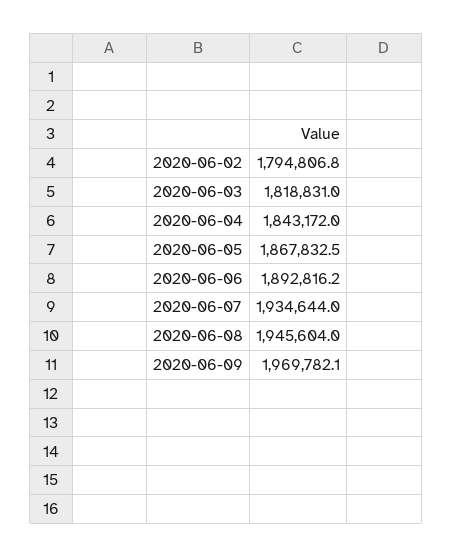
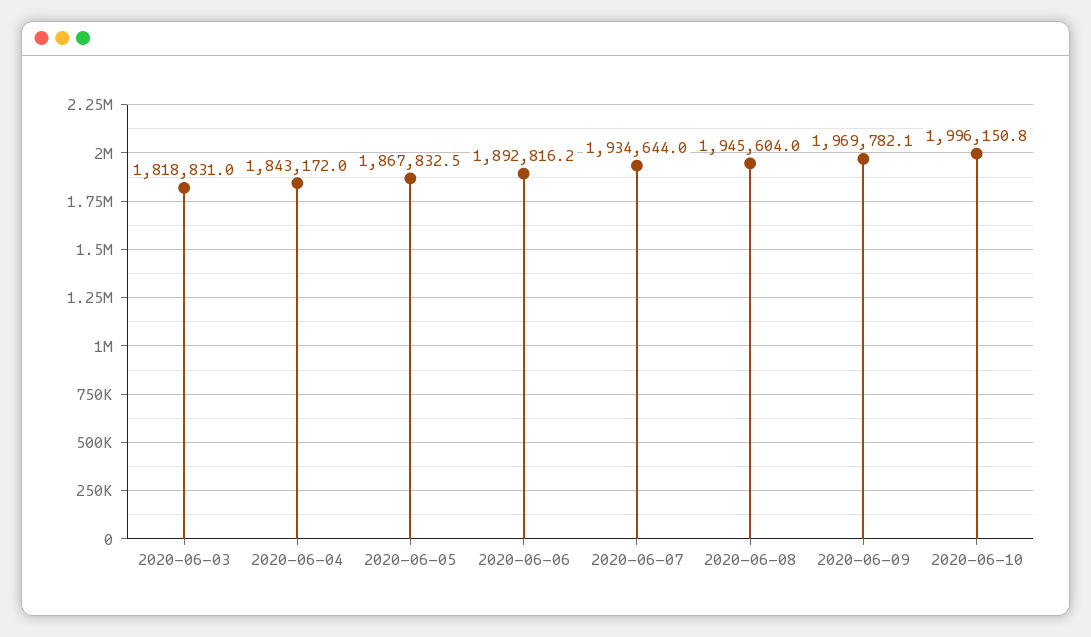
2020-06-02: 1794806.8 -> none
2020-06-10: none -> 1996150.8

